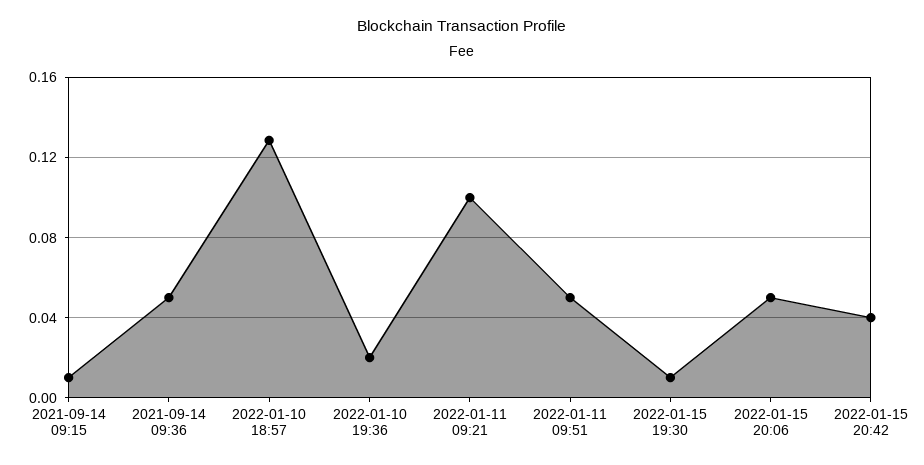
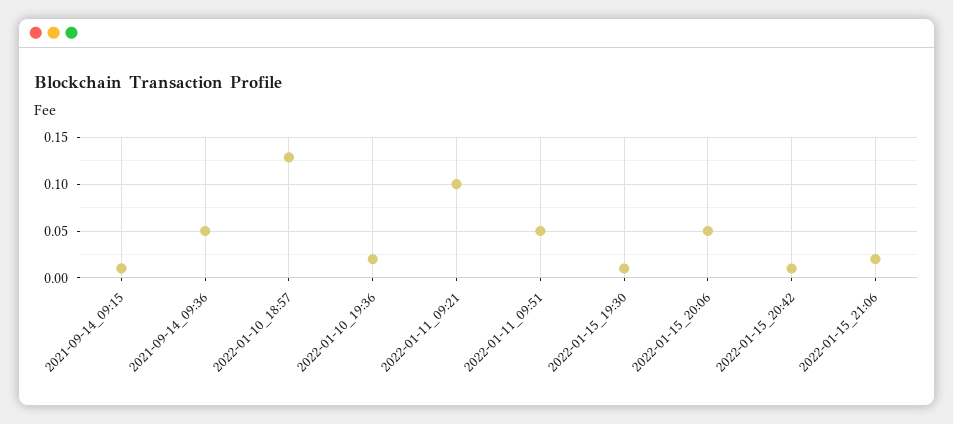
2022-01-15 20:42: 0.04 -> 0.01
2022-01-15_21:06: none -> 0.02

